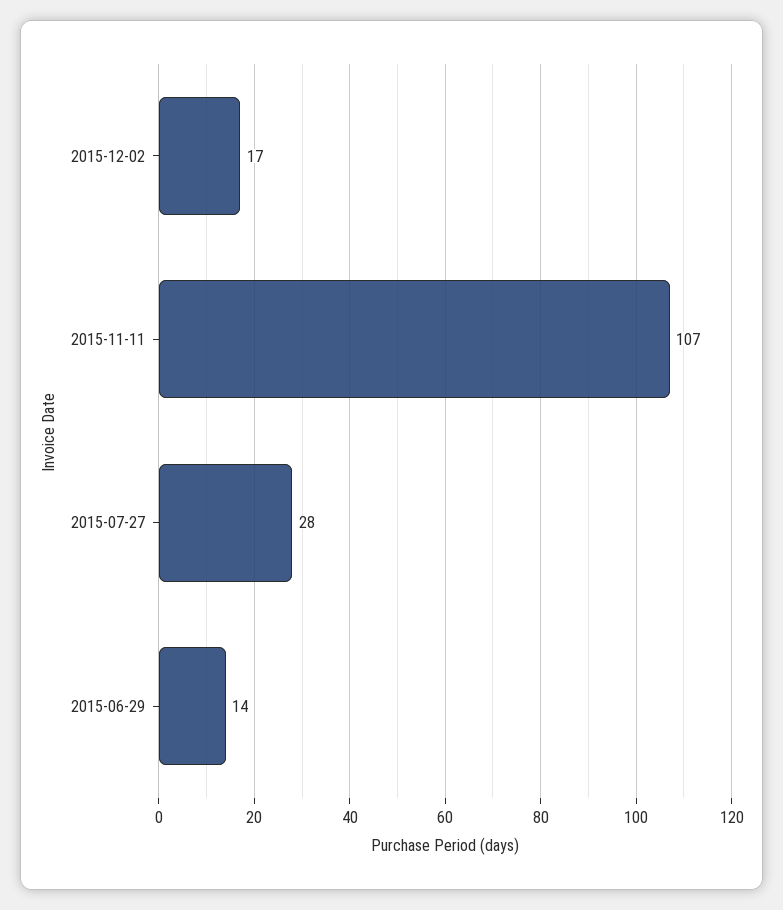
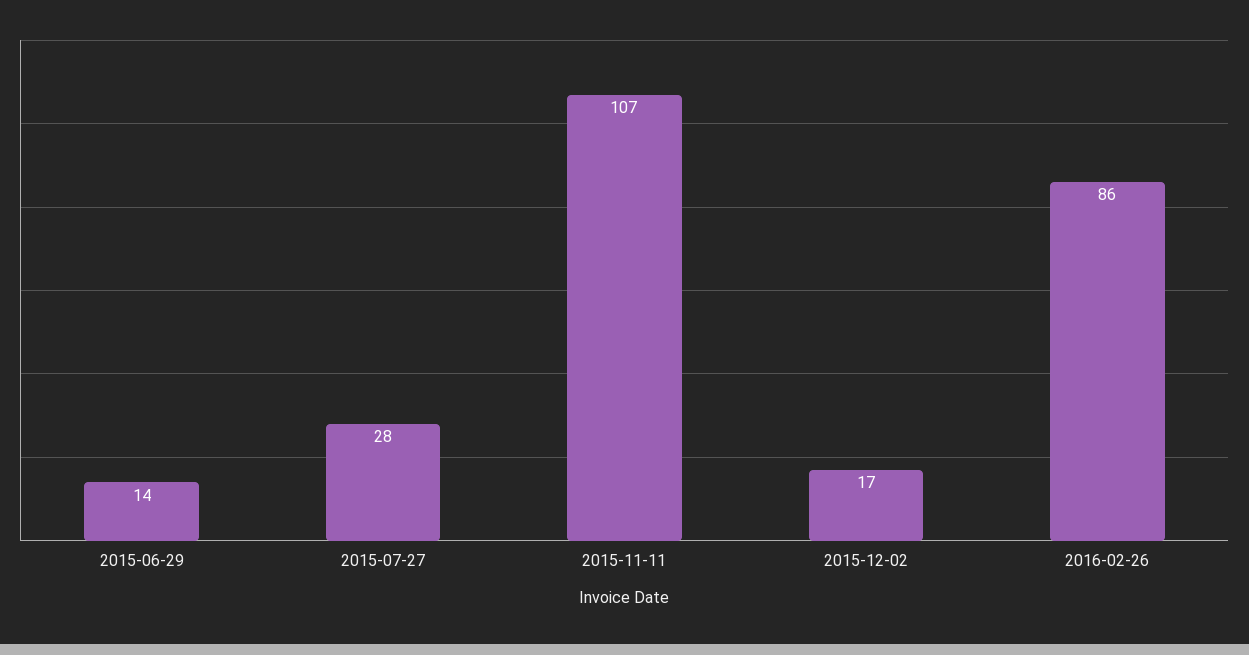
2016-02-26: none -> 86

